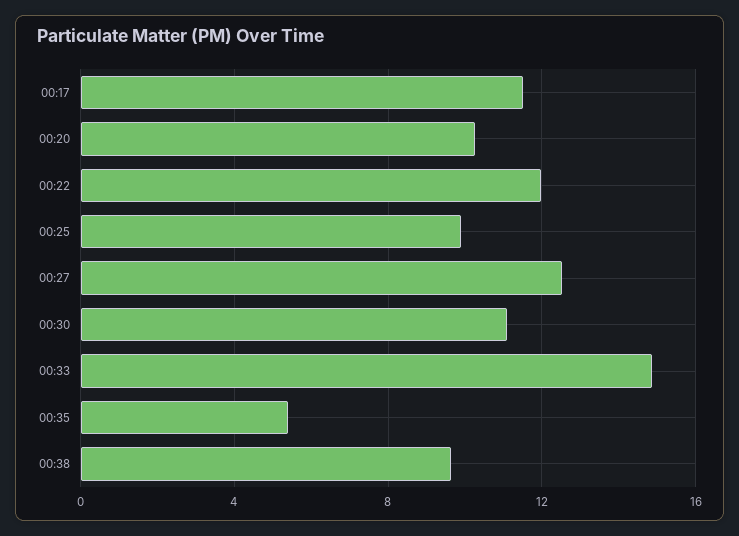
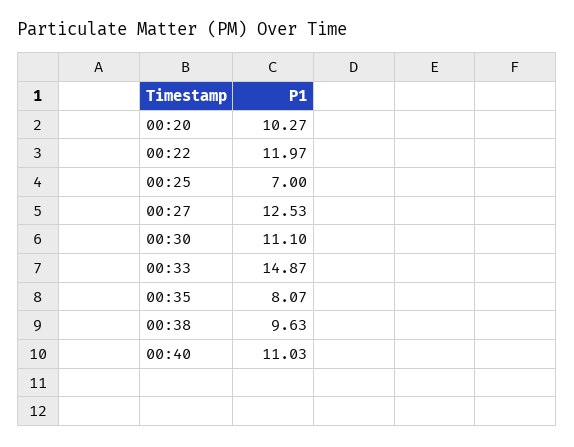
00:17: 11.5 -> none
00:25: 10 -> 7
00:35: 5.5 -> 8.07
00:40: none -> 11.03

